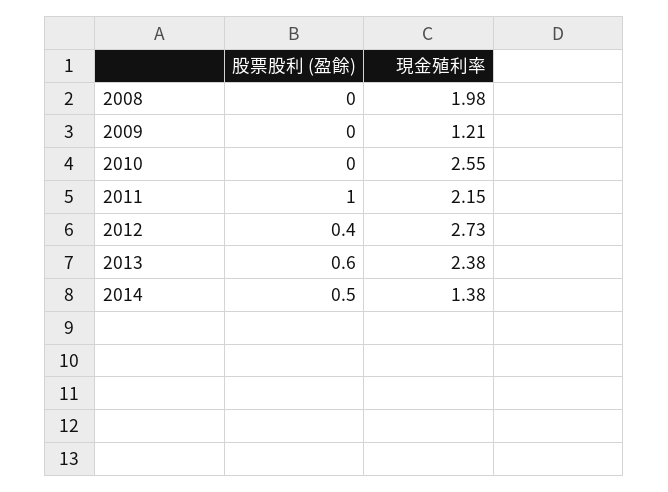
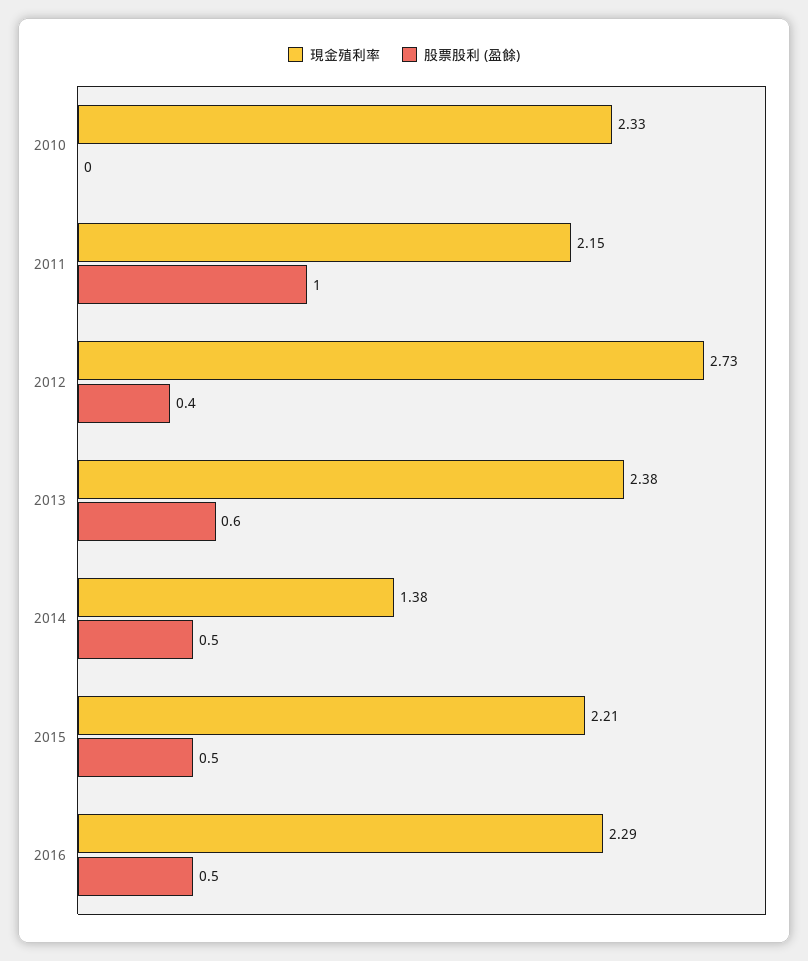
股票股利 (盈餘), 2008: 0 -> none
現金殖利率, 2008: 1.98 -> none
股票股利 (盈餘), 2009: 0 -> none
現金殖利率, 2009: 1.21 -> none
現金殖利率, 2010: 2.55 -> 2.33
現金殖利率, 2015: none -> 2.21
股票股利 (盈餘), 2015: none -> 0.5
現金殖利率, 2016: none -> 2.29
股票股利 (盈餘), 2016: none -> 0.5

